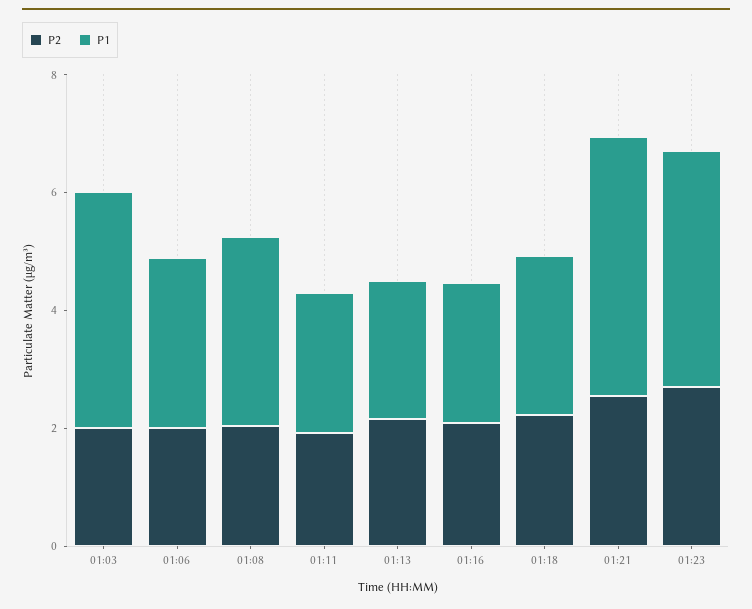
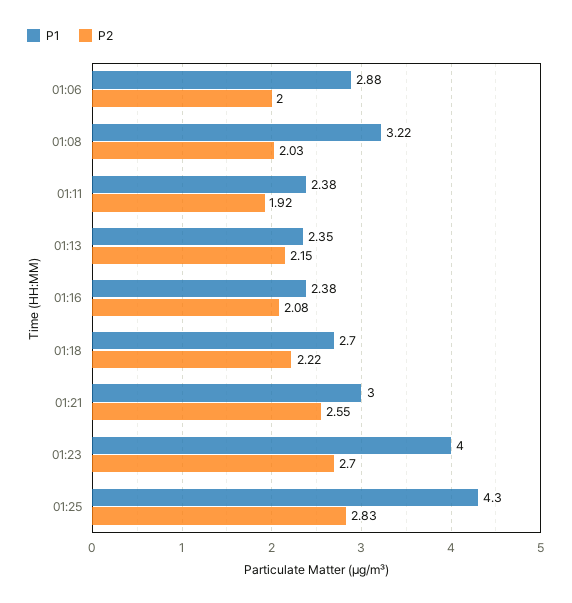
P2, 01:03: 2 -> none
P1, 01:03: 4 -> none
P1, 01:21: 4.5 -> 3
P1, 01:25: none -> 4.3
P2, 01:25: none -> 2.83

